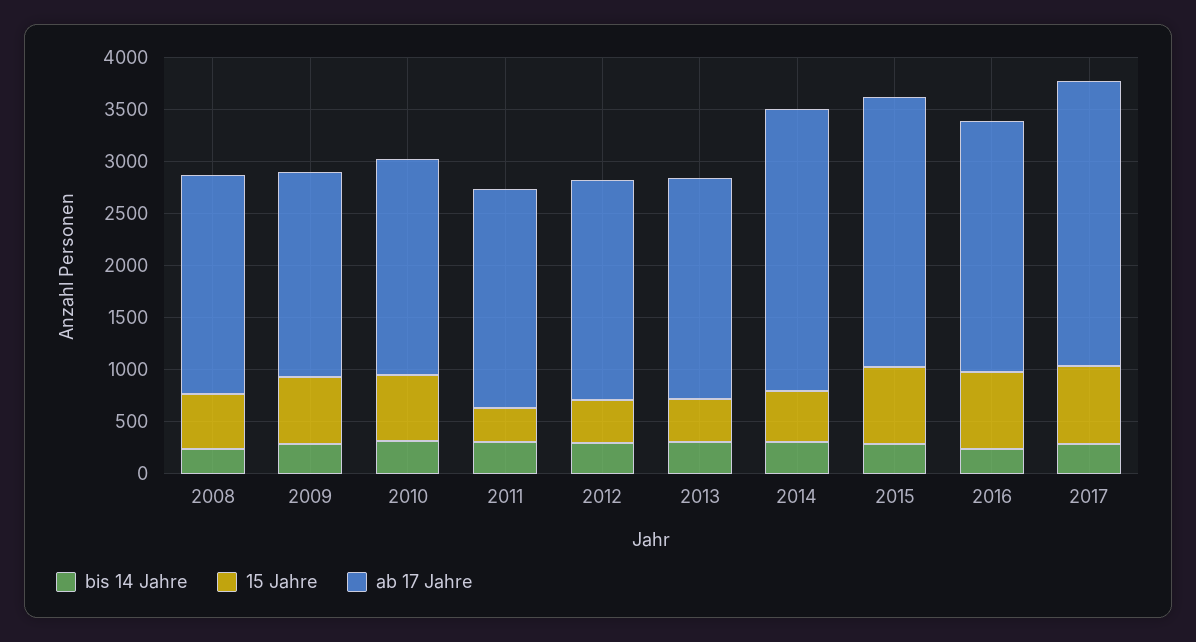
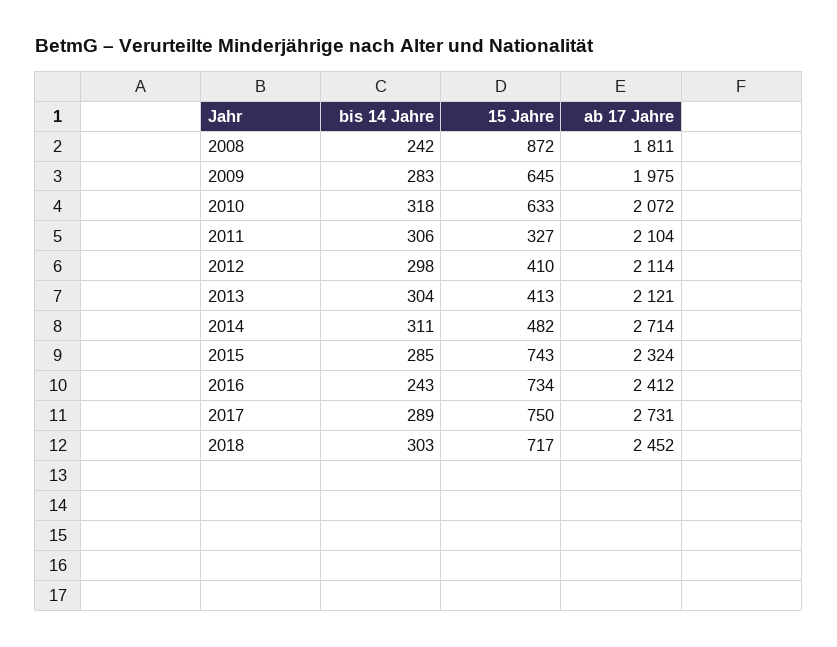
15 Jahre, 2008: 500 -> 872
ab 17 Jahre, 2008: 2100 -> 1811
ab 17 Jahre, 2015: 2600 -> 2324
bis 14 Jahre, 2018: none -> 303
15 Jahre, 2018: none -> 717
ab 17 Jahre, 2018: none -> 2452

